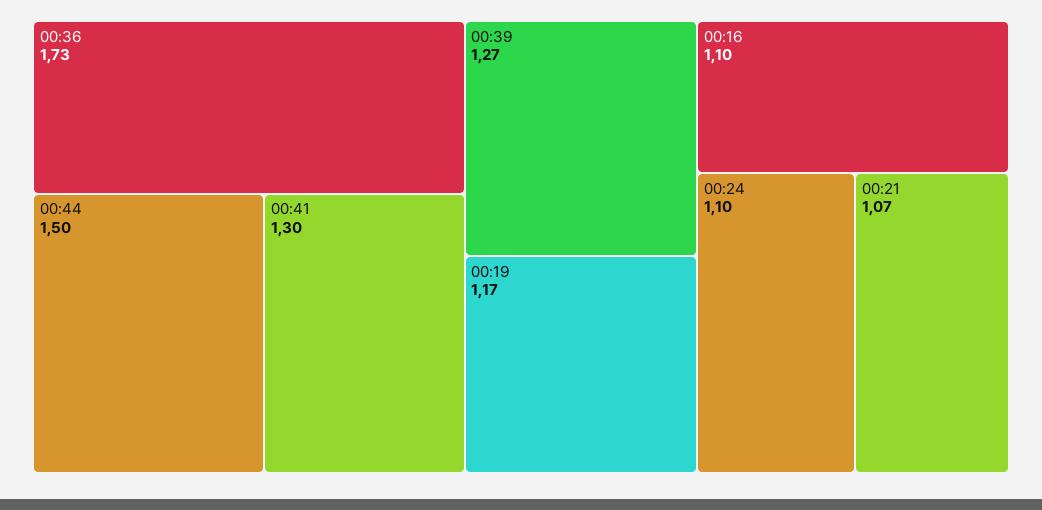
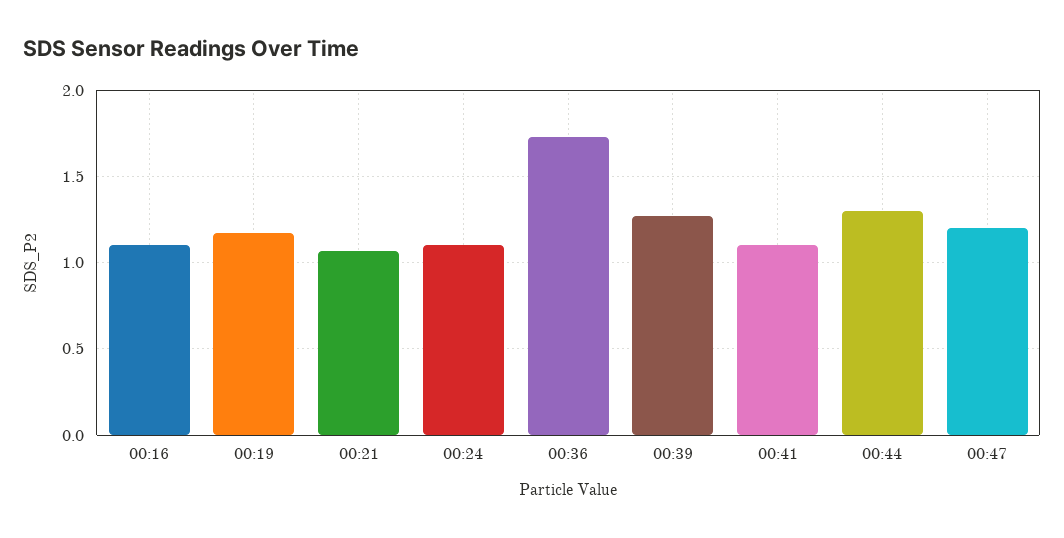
00:44: 1.5 -> 1.3
00:41: 1.3 -> 1.1
00:47: none -> 1.2

